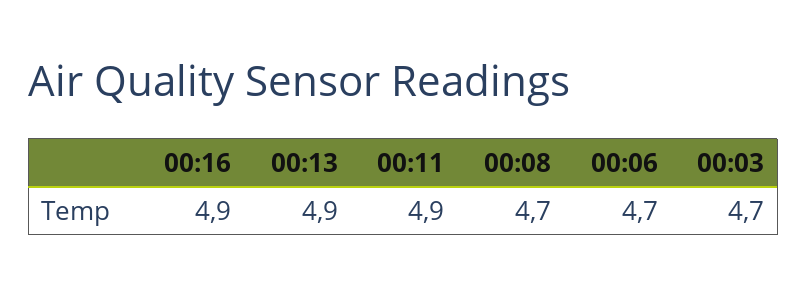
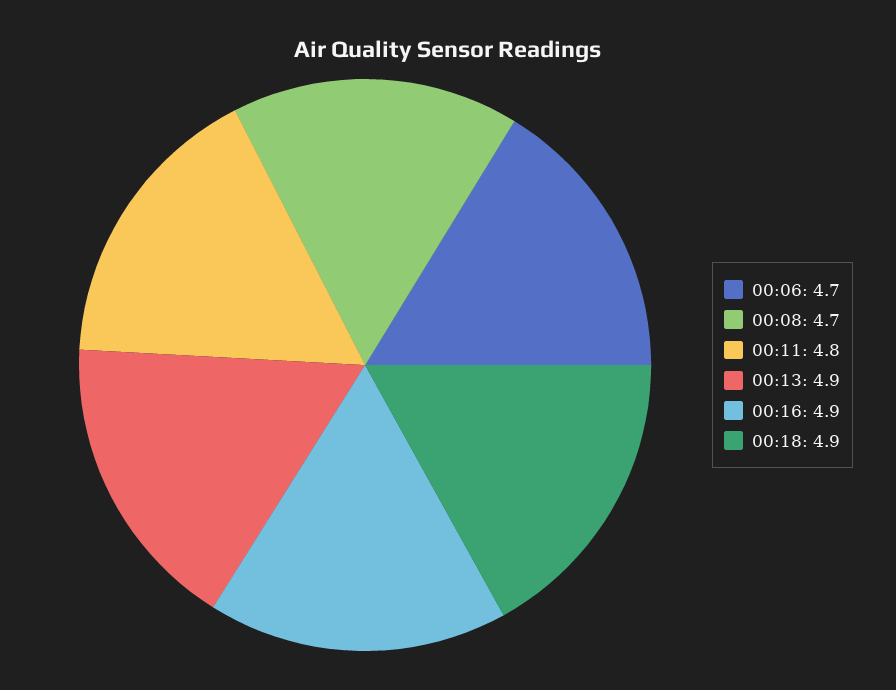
00:11: 4.9 -> 4.8
00:03: 4.7 -> none
00:18: none -> 4.9

